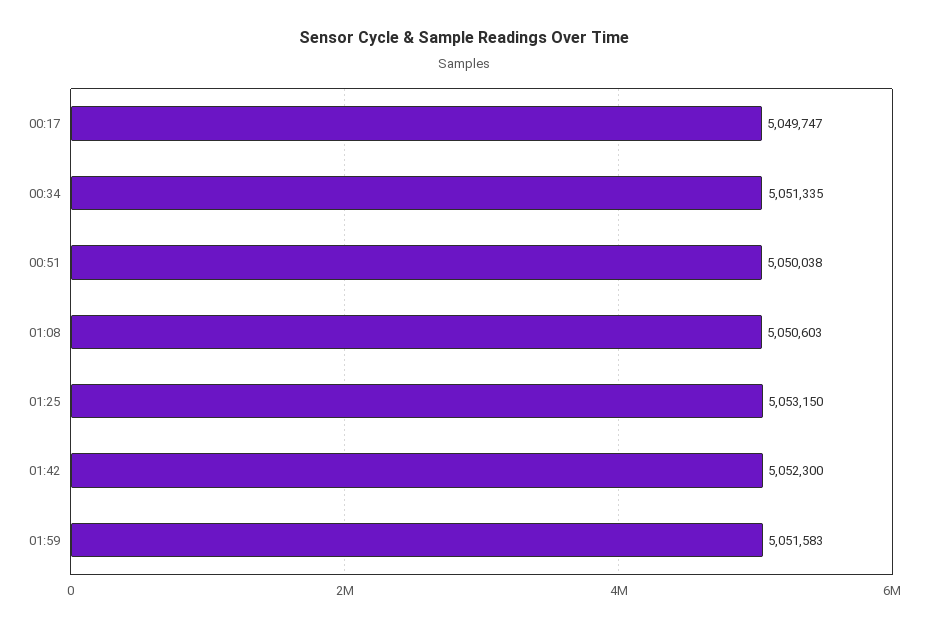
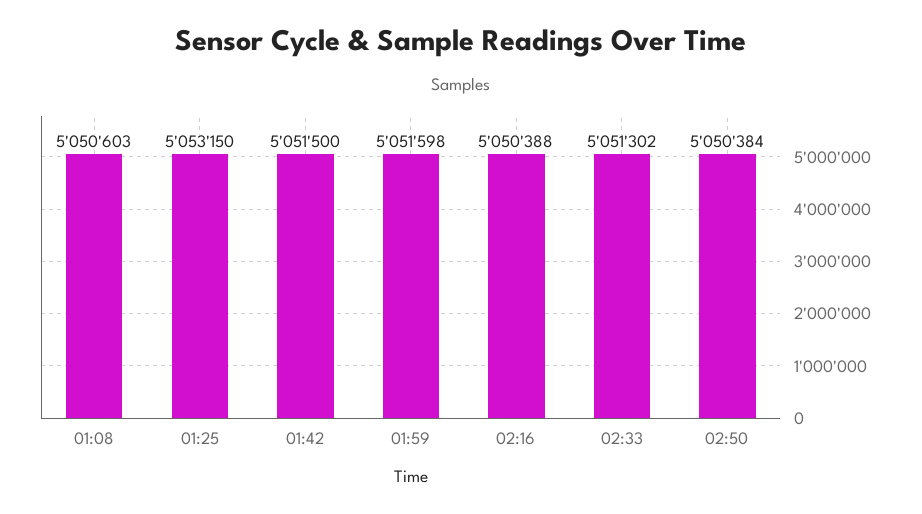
00:17: 5049747 -> none
00:34: 5051335 -> none
00:51: 5050038 -> none
01:42: 5052300 -> 5051500
01:59: 5051583 -> 5051598
02:16: none -> 5050388
02:33: none -> 5051302
02:50: none -> 5050384

